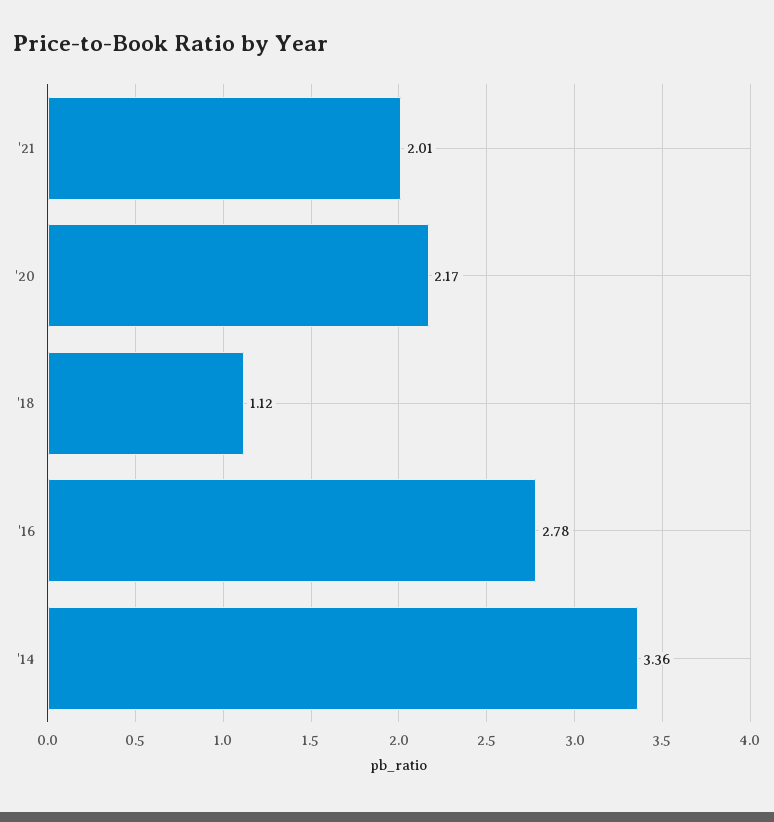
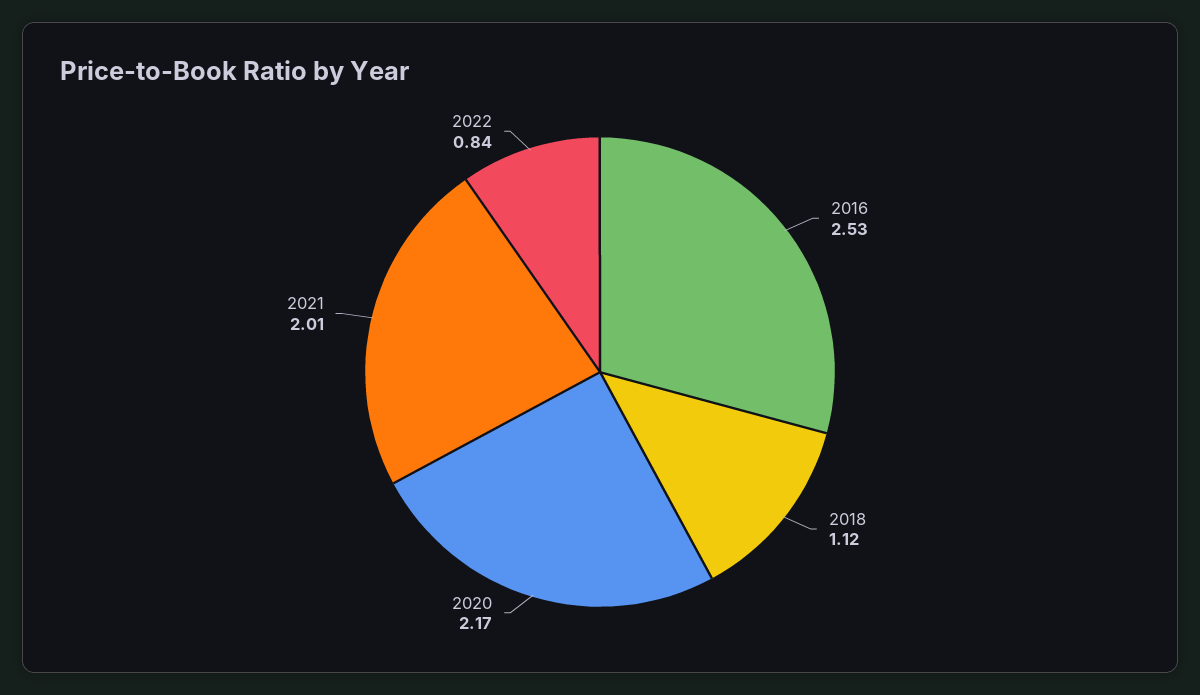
'16: 2.78 -> 2.53
'14: 3.36 -> none
2022: none -> 0.84

